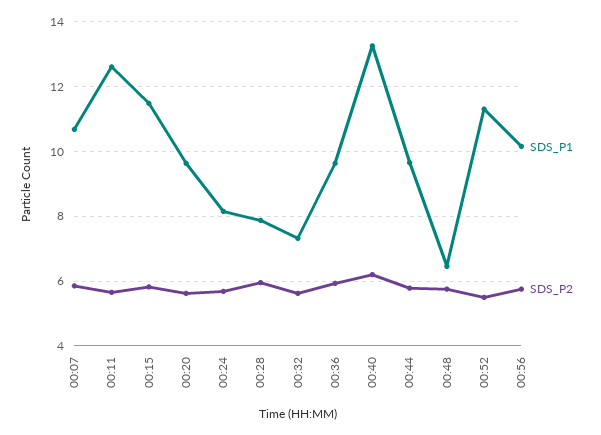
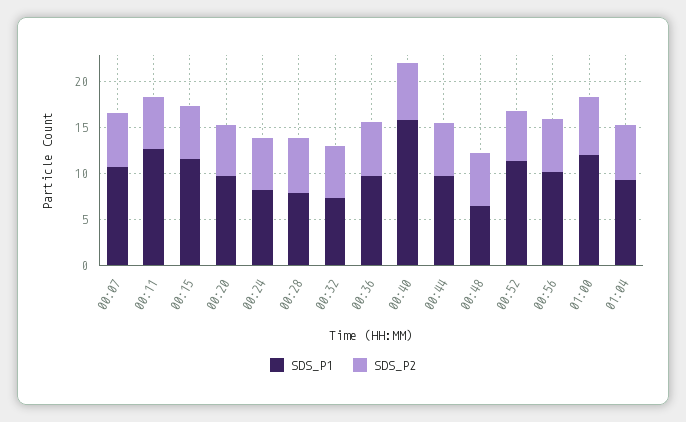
SDS_P1, 00:40: 13.2 -> 16
SDS_P1, 01:00: none -> 12
SDS_P2, 01:00: none -> 6
SDS_P1, 01:04: none -> 9
SDS_P2, 01:04: none -> 6

